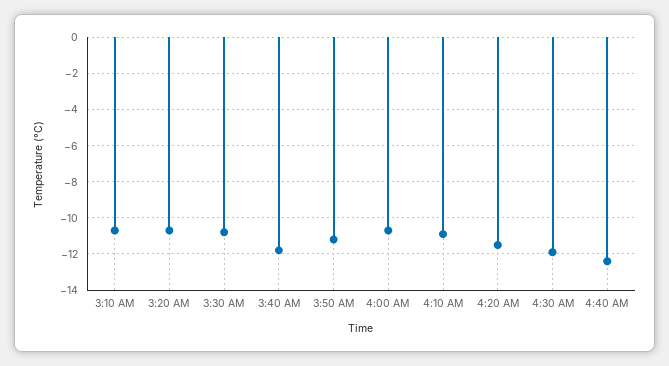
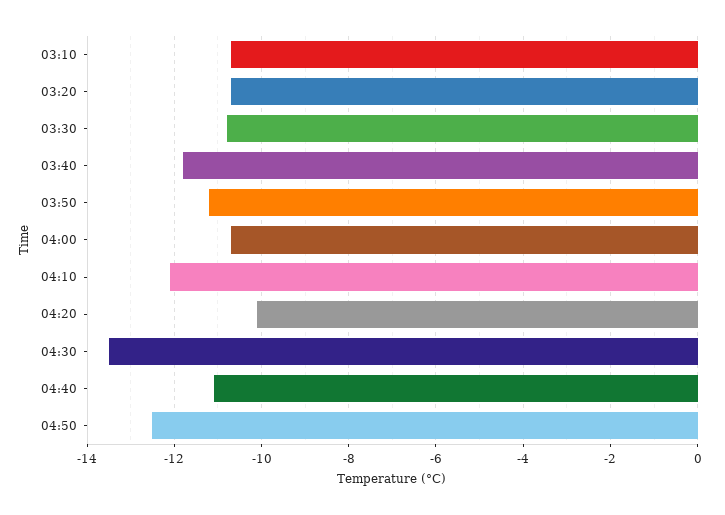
4:10 AM: -11 -> -12
4:20 AM: -11.5 -> -10
4:30 AM: -12 -> -13.5
4:40 AM: -12.5 -> -11
04:50: none -> -12.5

